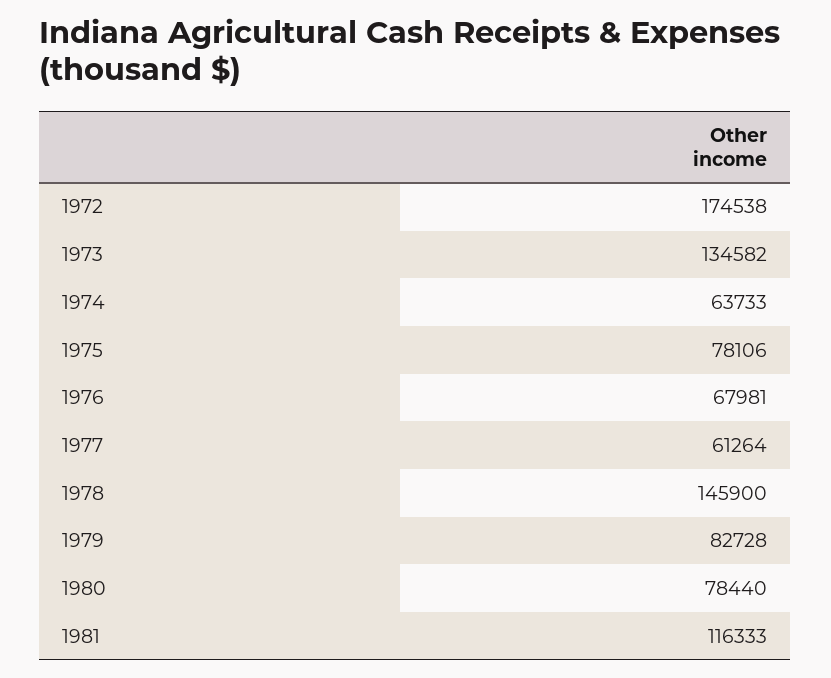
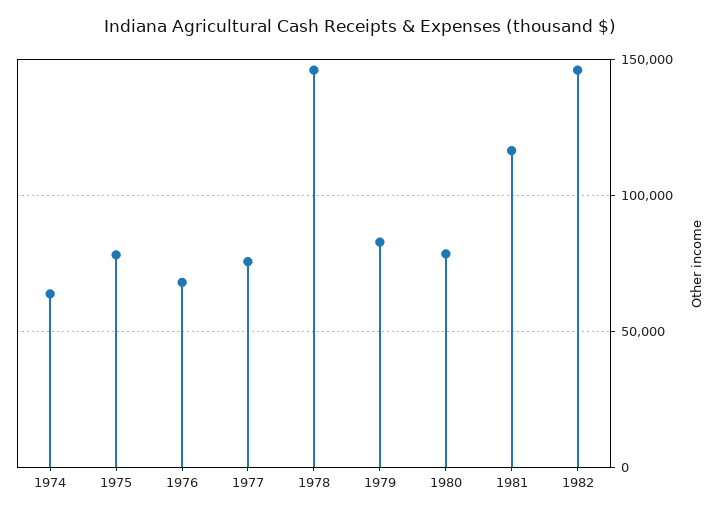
1972: 174538 -> none
1973: 134582 -> none
1977: 61264 -> 75000
1982: none -> 145000

